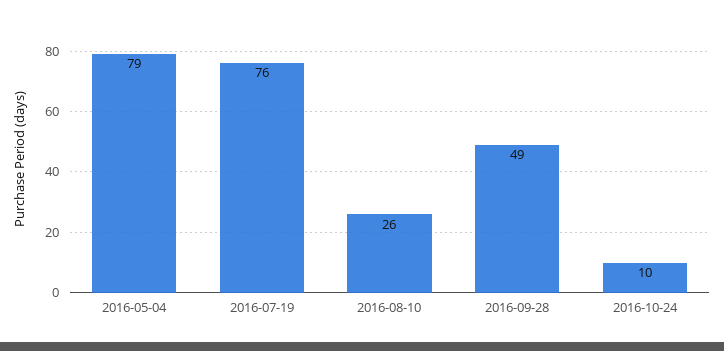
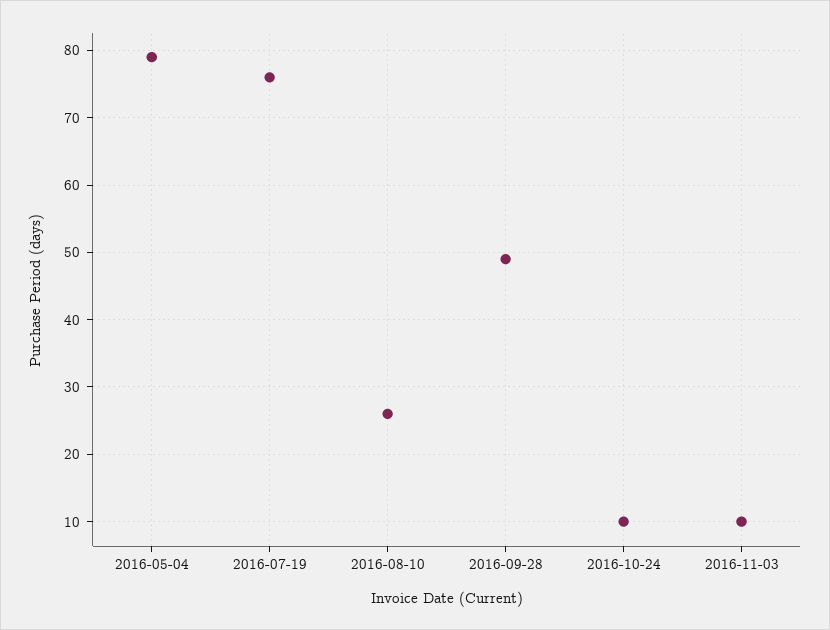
2016-11-03: none -> 10

